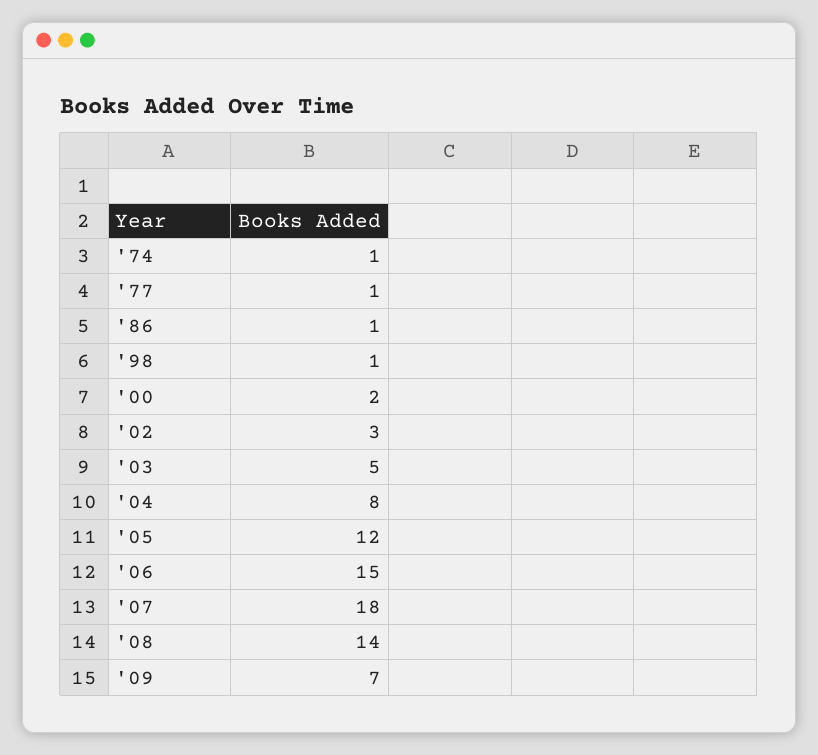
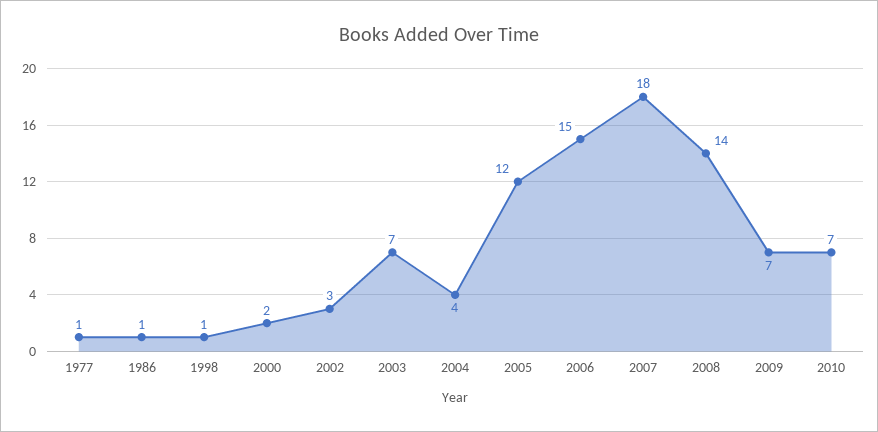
'74: 1 -> none
'03: 5 -> 7
'04: 8 -> 4
2010: none -> 7

